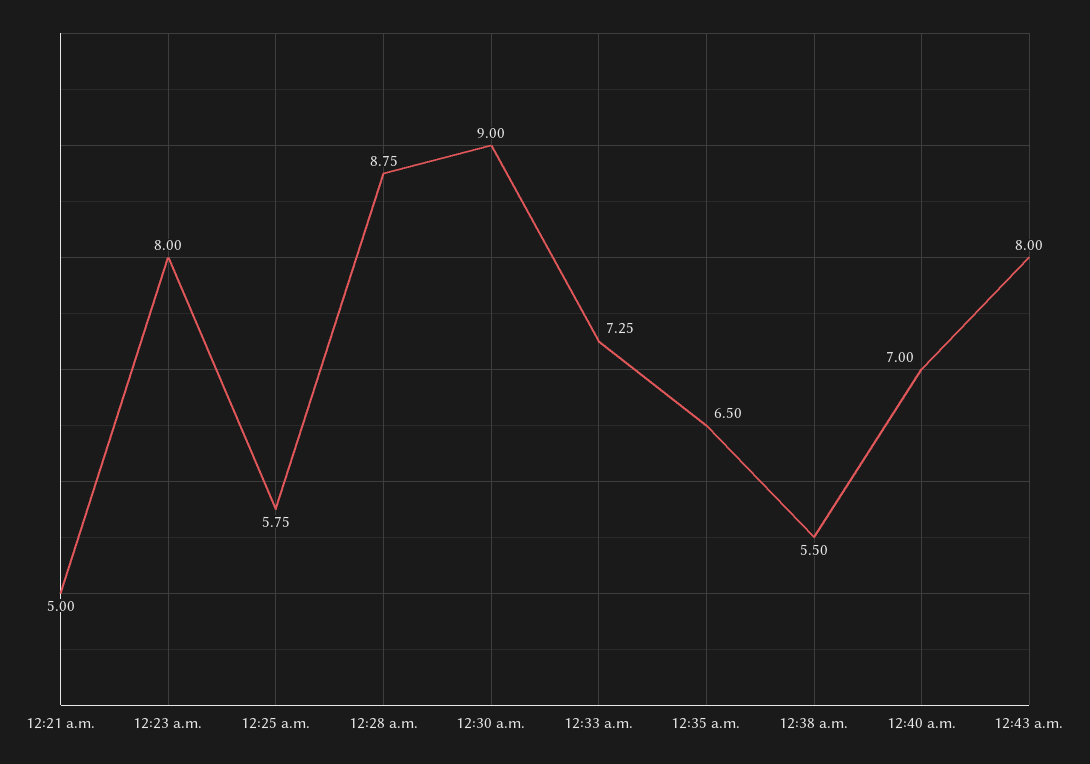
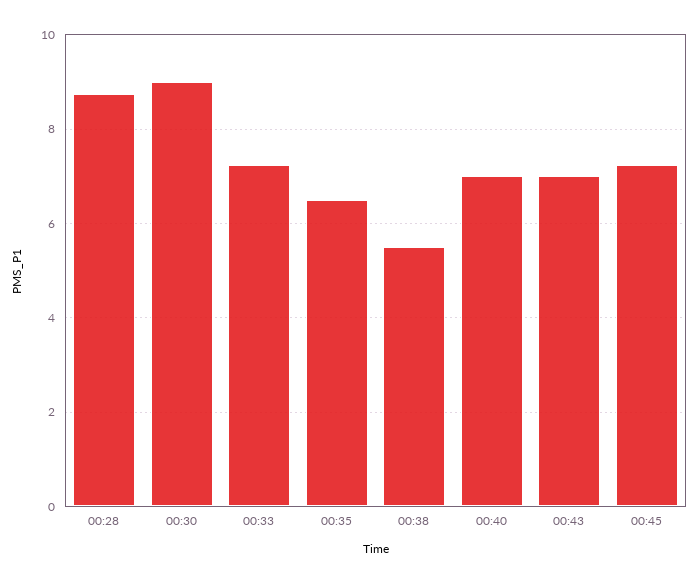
12:21 a.m.: 5 -> none
12:23 a.m.: 8 -> none
12:25 a.m.: 5.75 -> none
12:43 a.m.: 8 -> 7
00:45: none -> 7.2

